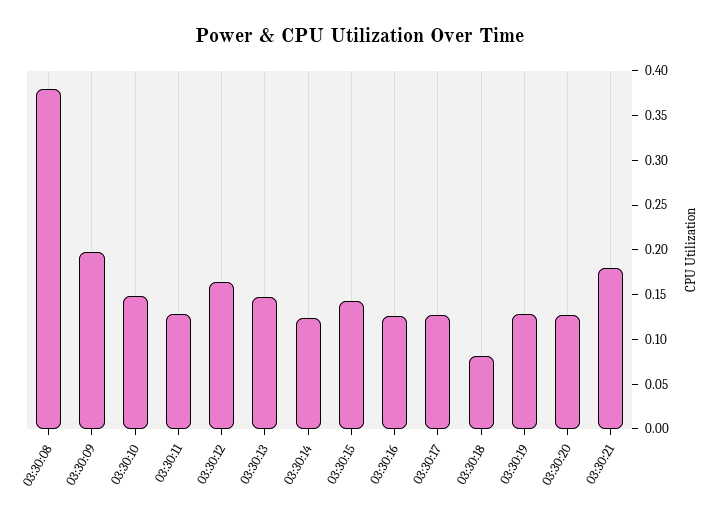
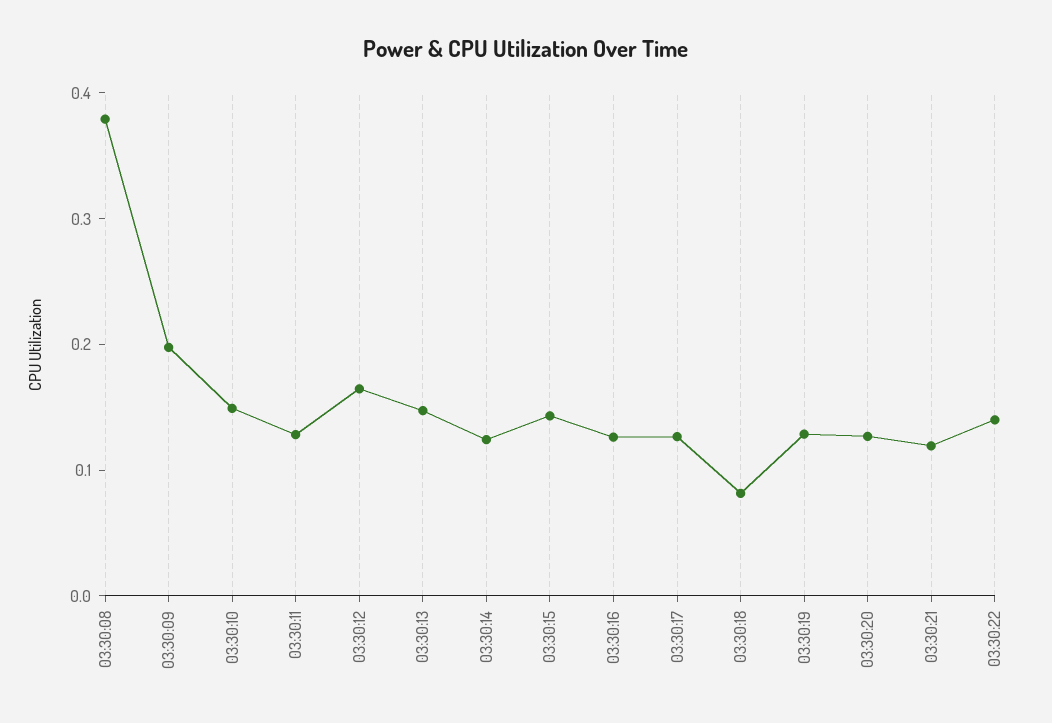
03:30:21: 0.18 -> 0.12
03:30:22: none -> 0.14

